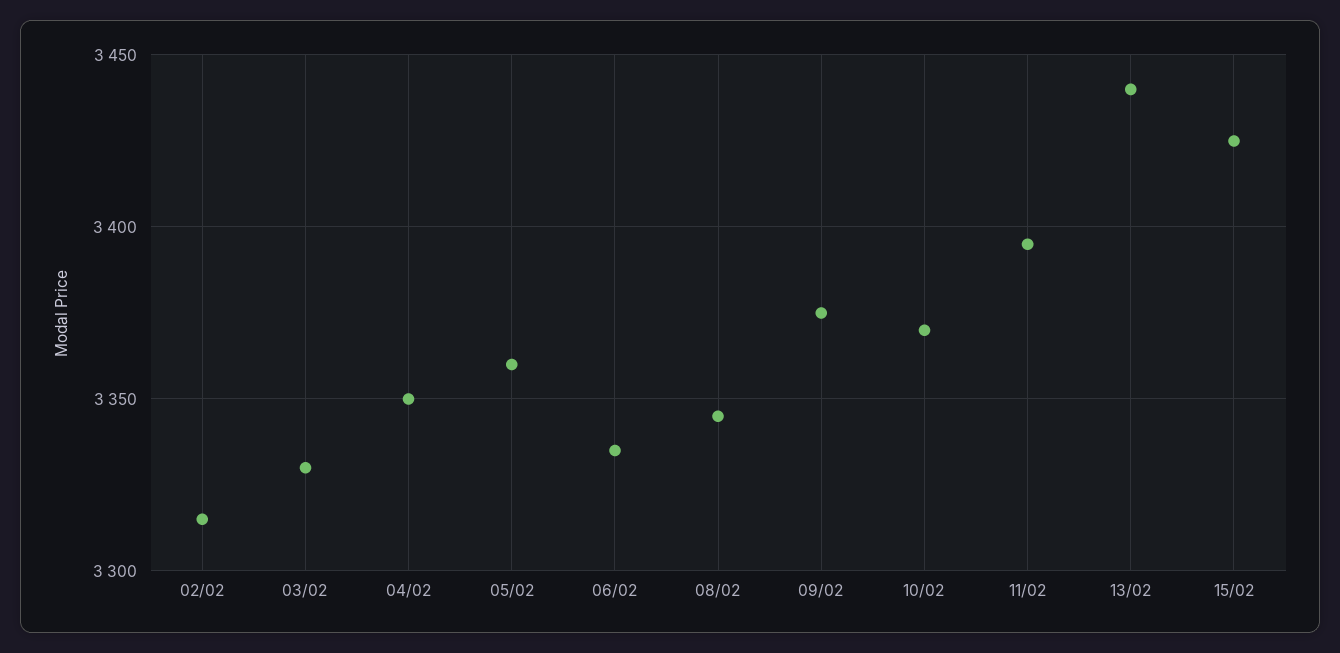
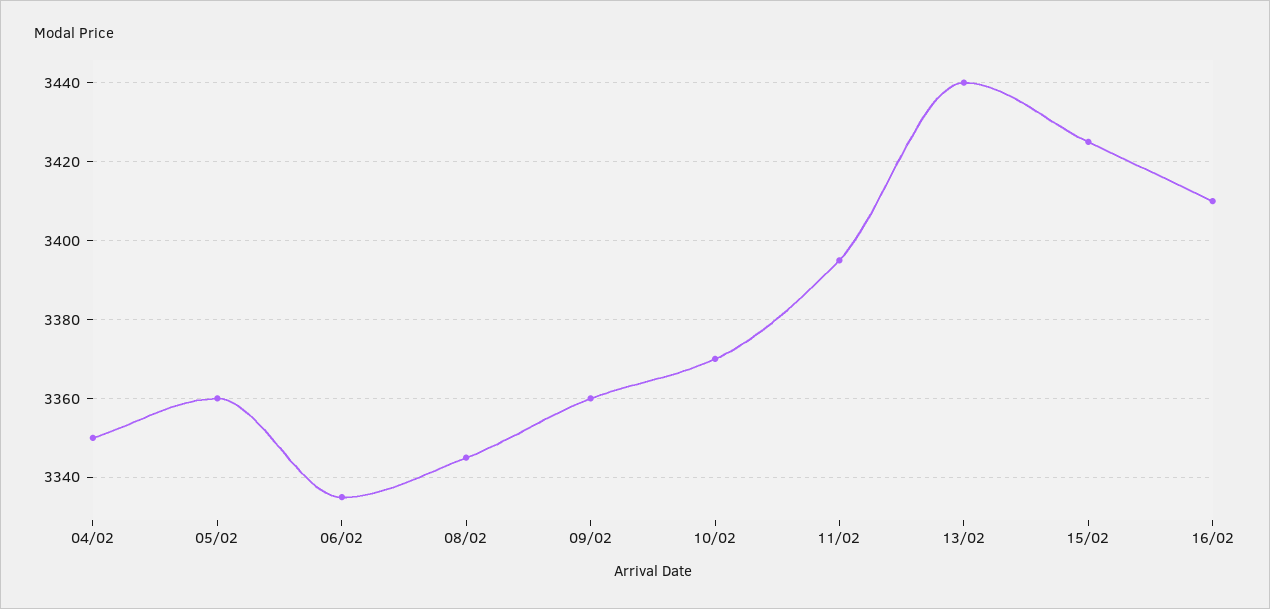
02/02: 3315 -> none
03/02: 3330 -> none
09/02: 3375 -> 3360
16/02: none -> 3410

